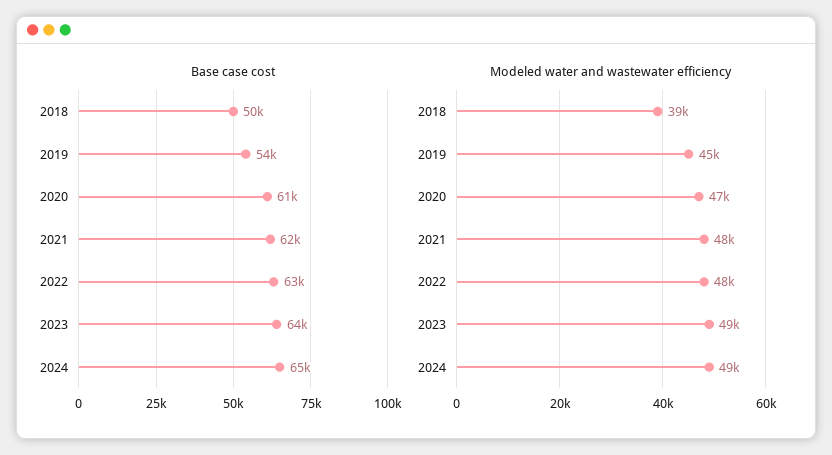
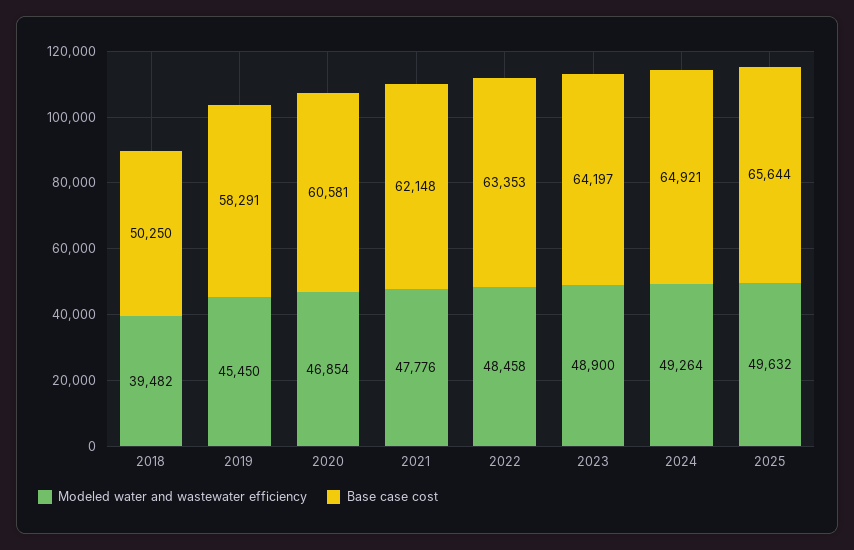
Base case cost, 2019: 54000 -> 58291
Modeled water and wastewater efficiency, 2025: none -> 49632
Base case cost, 2025: none -> 65644

